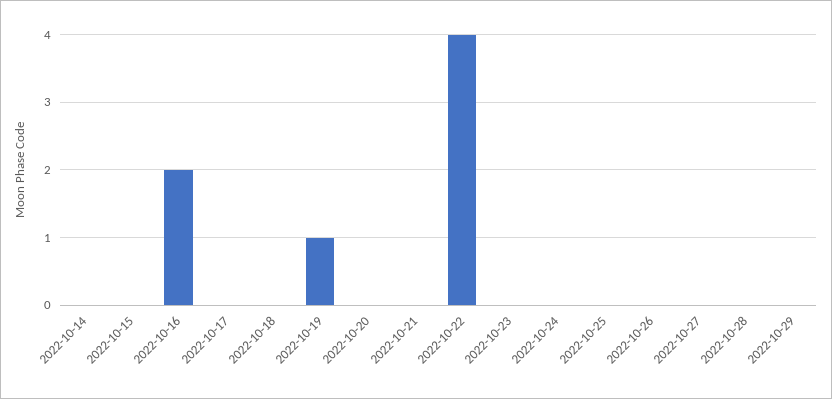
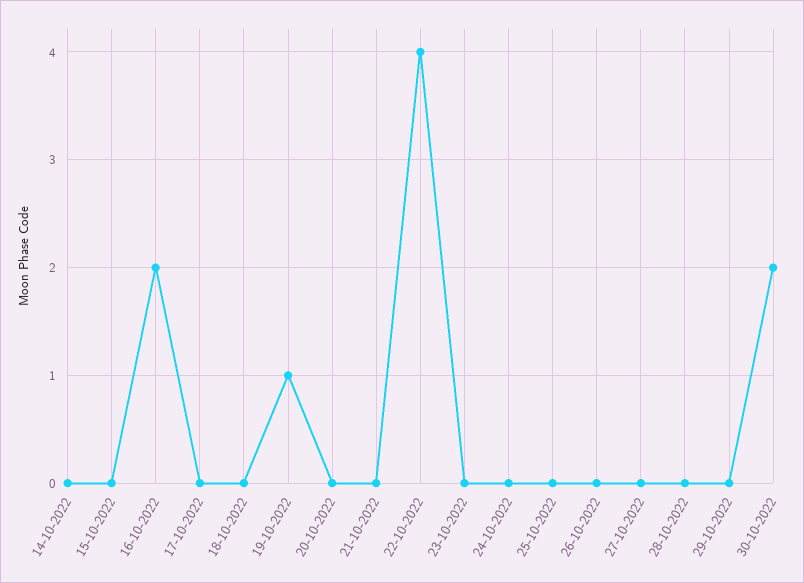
30-10-2022: none -> 2

